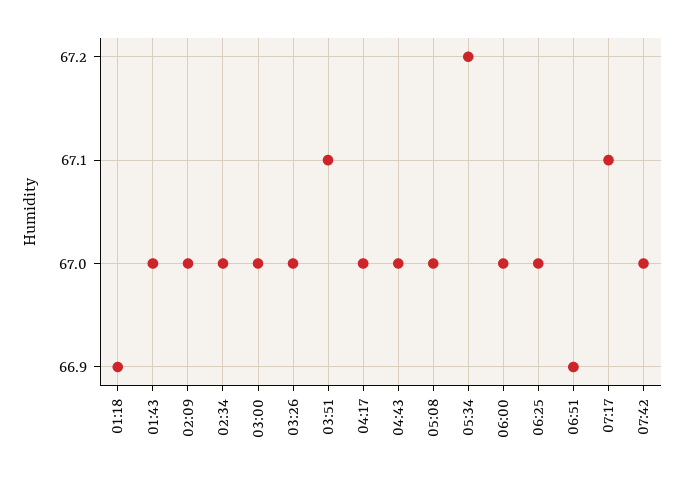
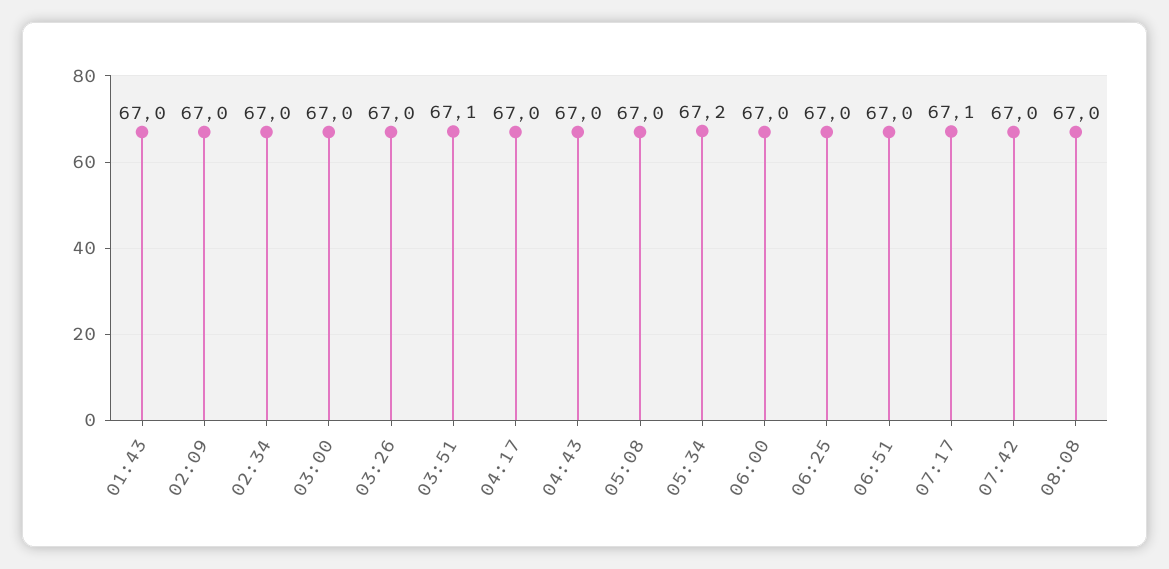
01:18: 66.9 -> none
06:51: 66.9 -> 67
08:08: none -> 67

